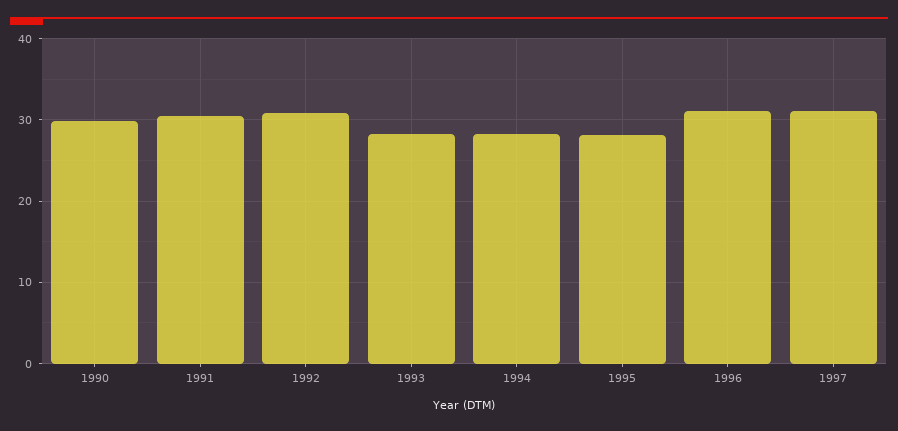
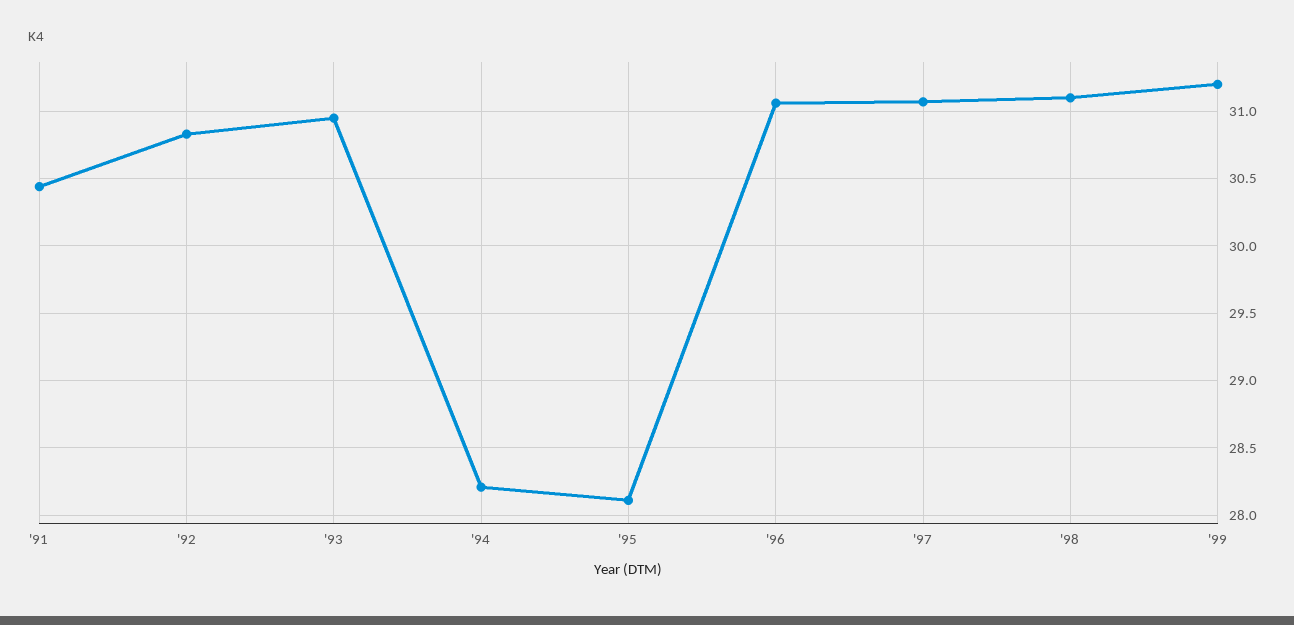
1990: 30 -> none
1993: 28 -> 30.95
'98: none -> 31.1
'99: none -> 31.2

